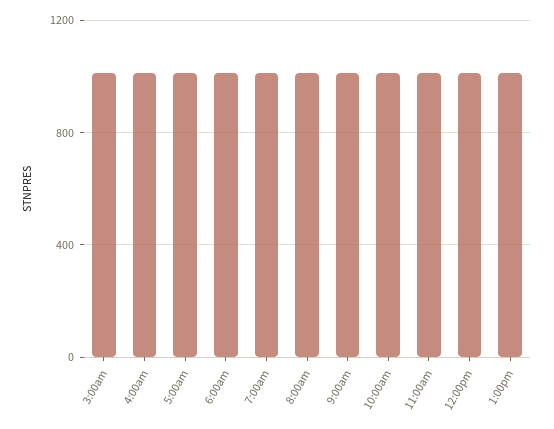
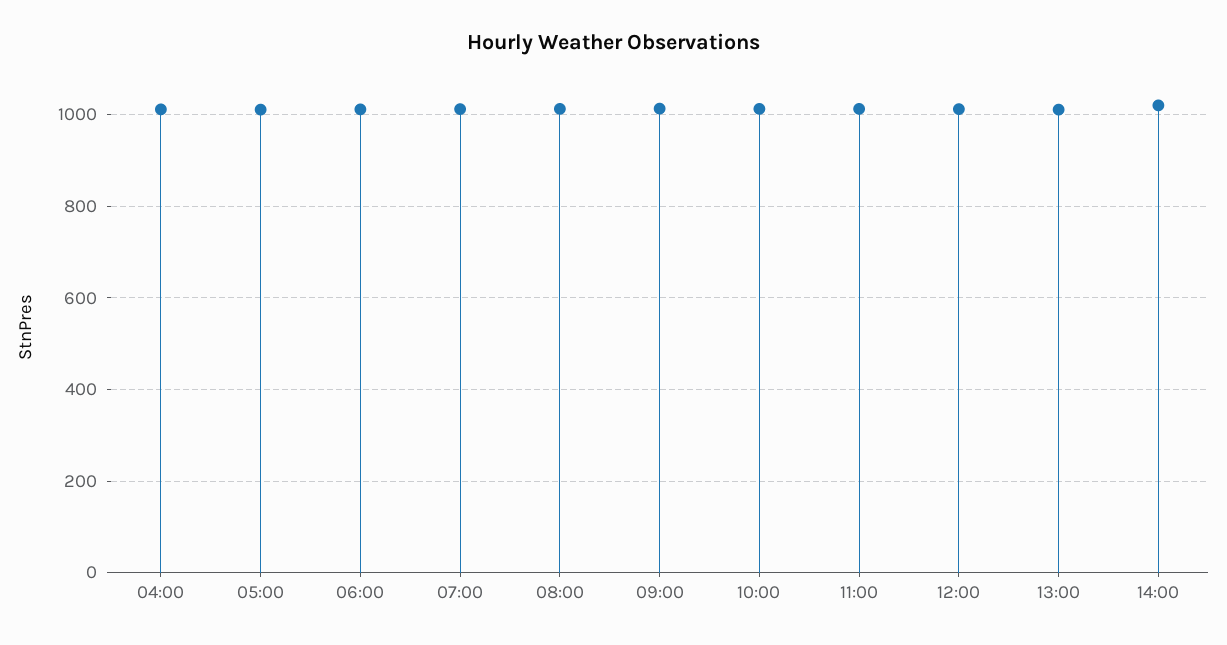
3:00am: 1000 -> none
14:00: none -> 1020

